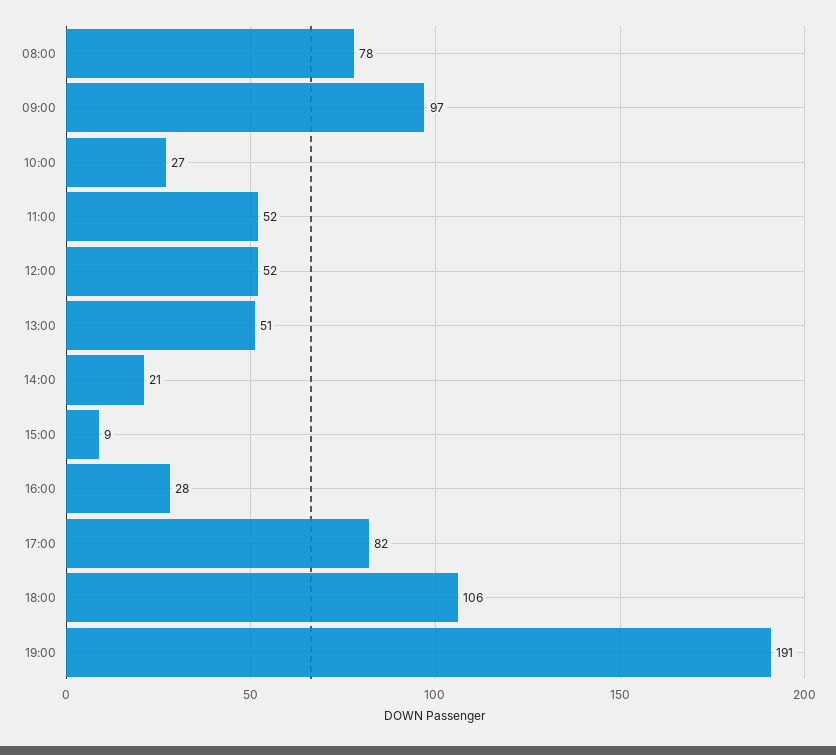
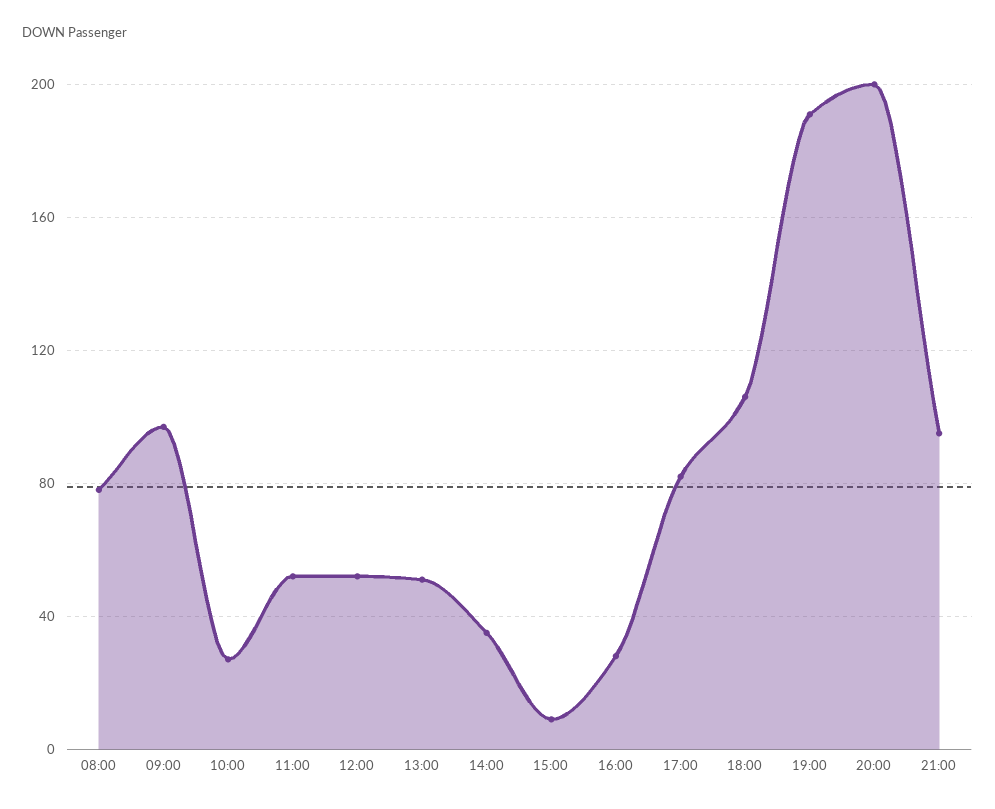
14:00: 21 -> 35
20:00: none -> 200
21:00: none -> 95

